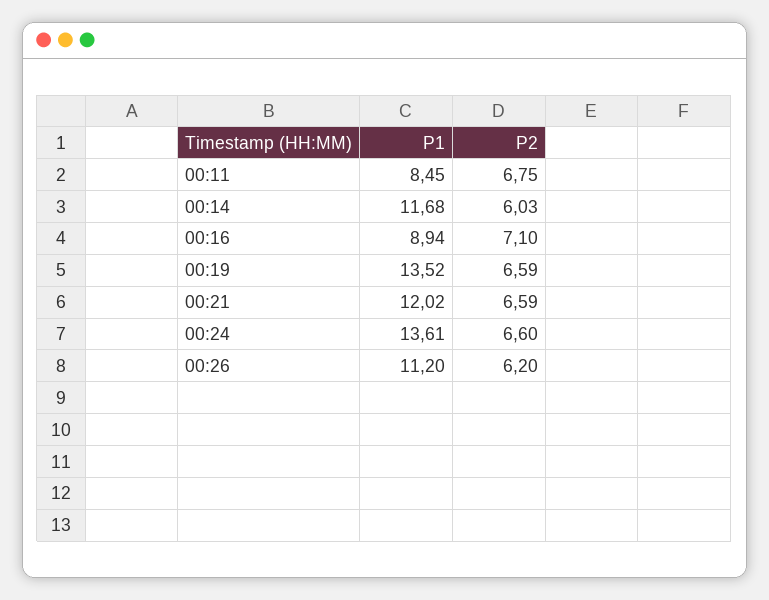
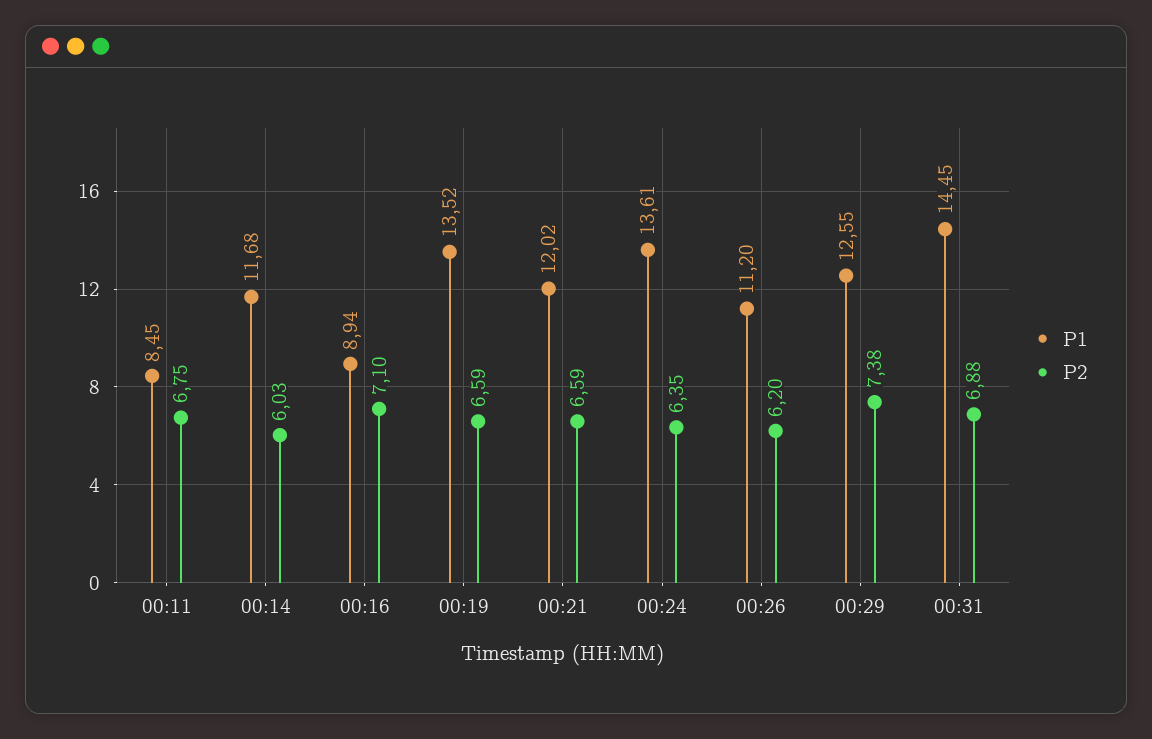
P2, 00:24: 6.6 -> 6.35
P1, 00:29: none -> 12.55
P2, 00:29: none -> 7.38
P1, 00:31: none -> 14.45
P2, 00:31: none -> 6.88

